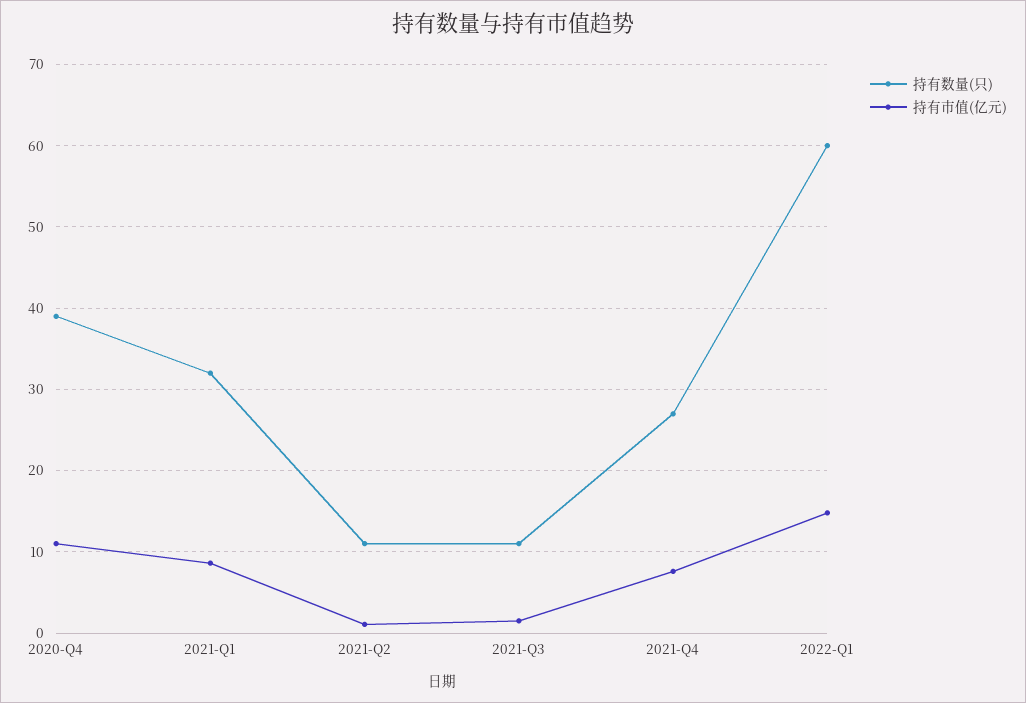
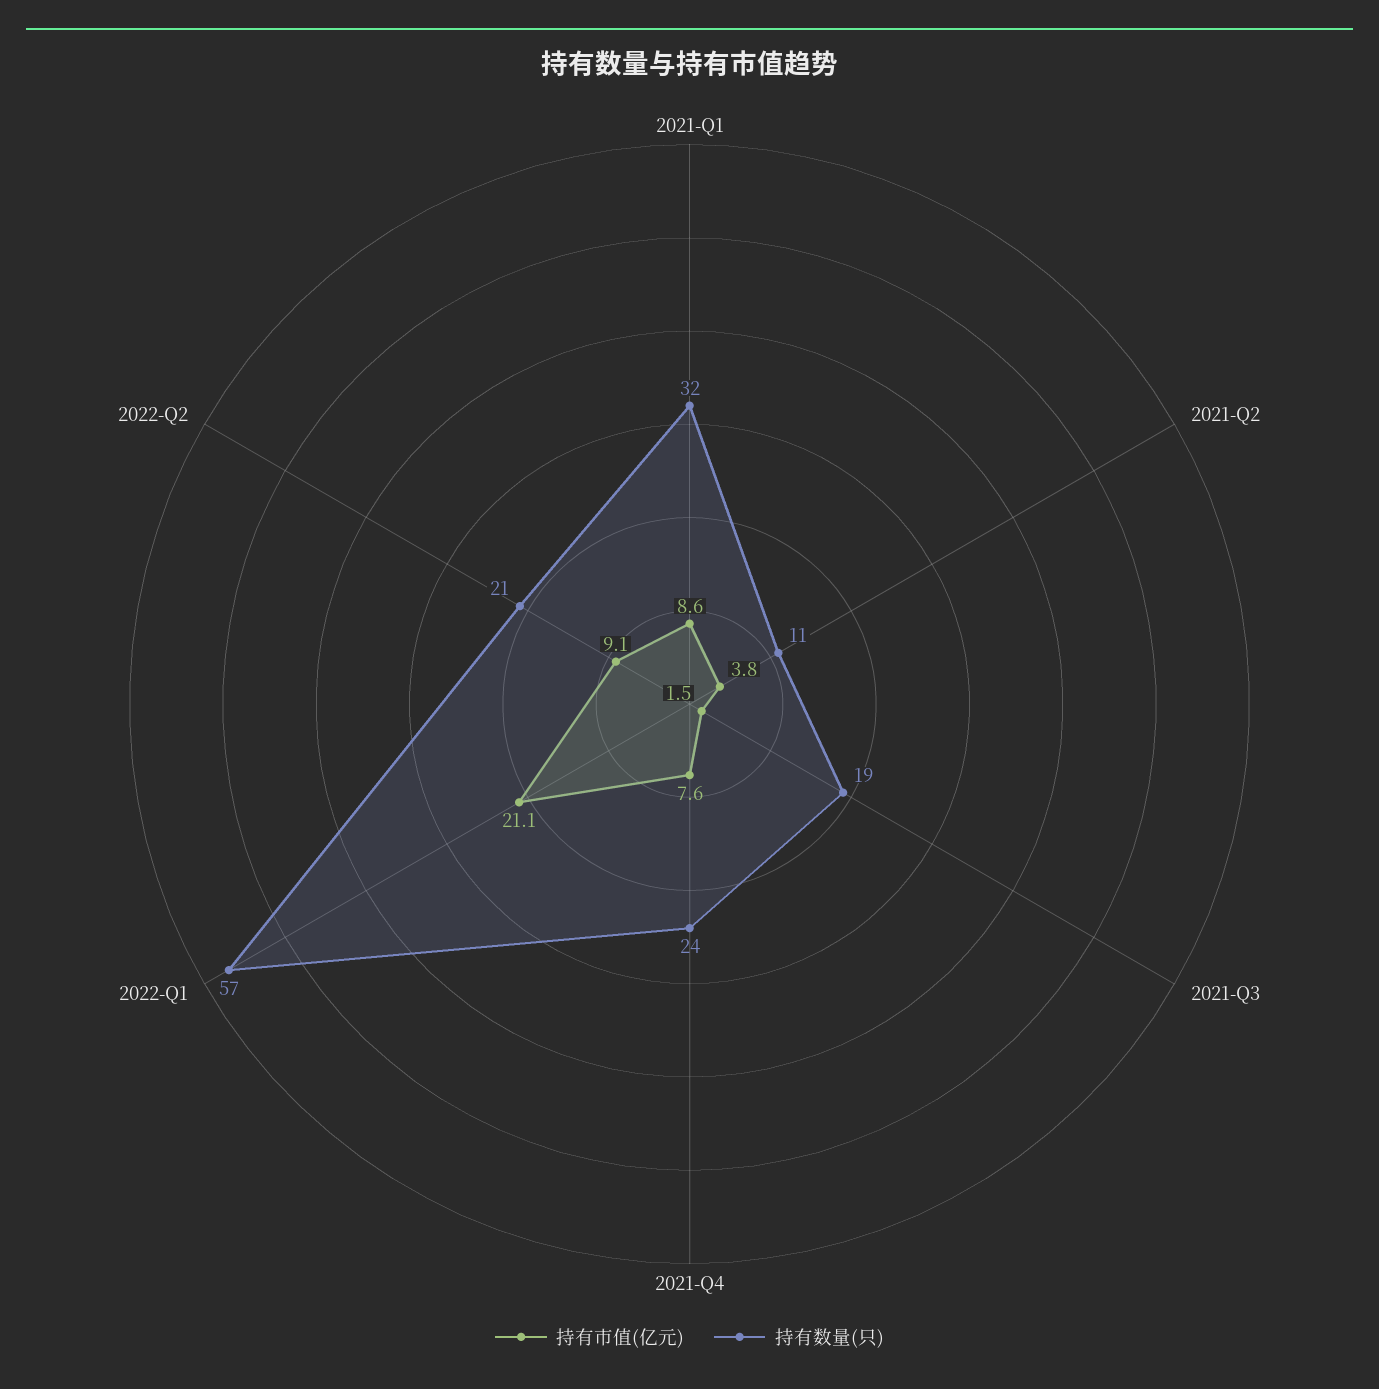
持有数量(只), 2020-Q4: 39 -> none
持有市值(亿元), 2020-Q4: 11 -> none
持有市值(亿元), 2021-Q2: 1 -> 3.8
持有数量(只), 2021-Q3: 11 -> 19
持有数量(只), 2021-Q4: 27 -> 24
持有数量(只), 2022-Q1: 60 -> 57
持有市值(亿元), 2022-Q1: 15 -> 21.1
持有市值(亿元), 2022-Q2: none -> 9.1
持有数量(只), 2022-Q2: none -> 21

